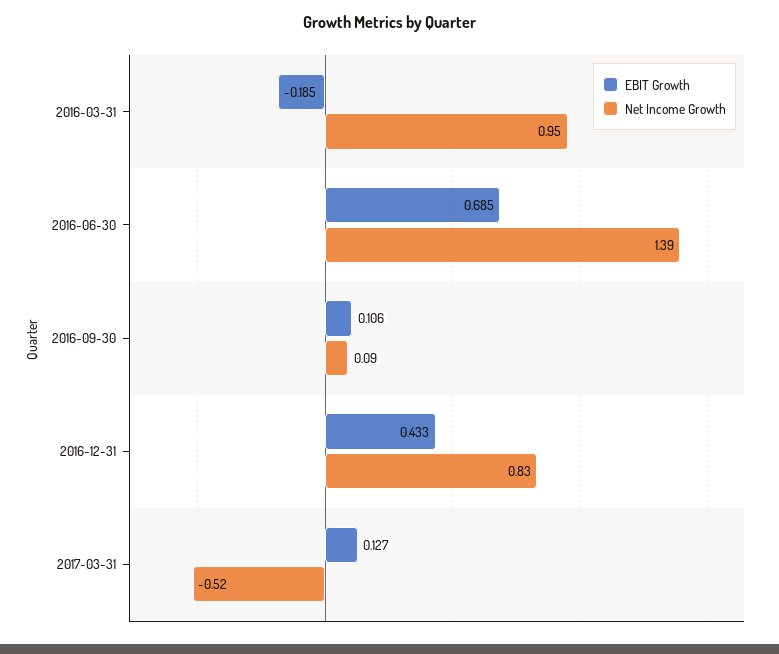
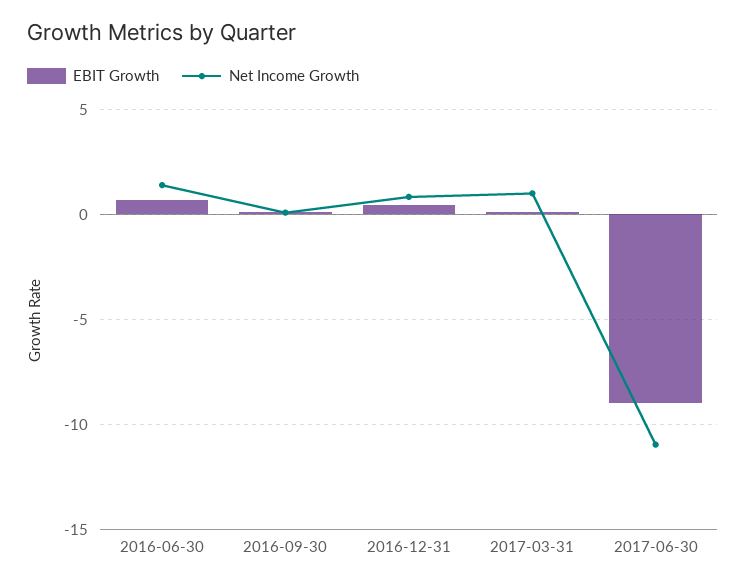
EBIT Growth, 2016-03-31: -0.185 -> none
Net Income Growth, 2016-03-31: 0.95 -> none
Net Income Growth, 2017-03-31: -0.52 -> 1
EBIT Growth, 2017-06-30: none -> -9
Net Income Growth, 2017-06-30: none -> -11

